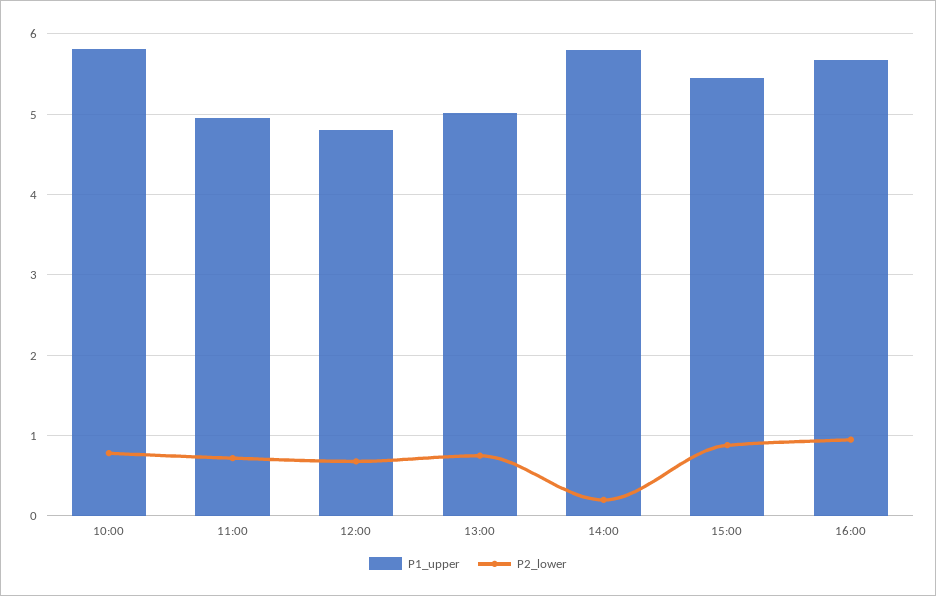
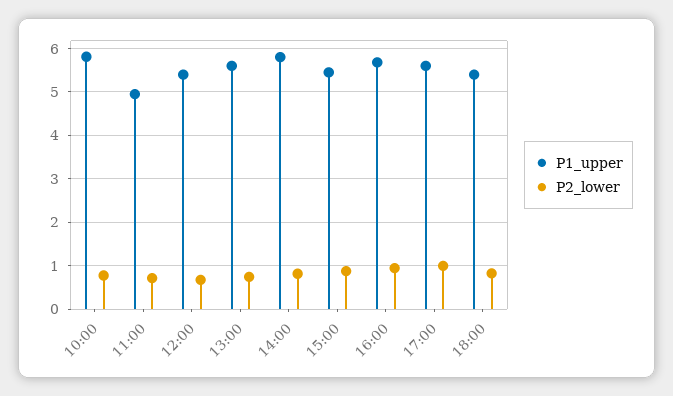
P1_upper, 12:00: 4.8 -> 5.4
P1_upper, 13:00: 5 -> 5.6
P2_lower, 14:00: 0.2 -> 0.8
P1_upper, 17:00: none -> 5.6
P2_lower, 17:00: none -> 1
P1_upper, 18:00: none -> 5.4
P2_lower, 18:00: none -> 0.8

